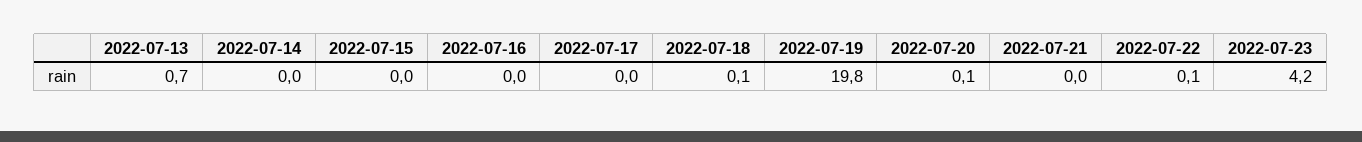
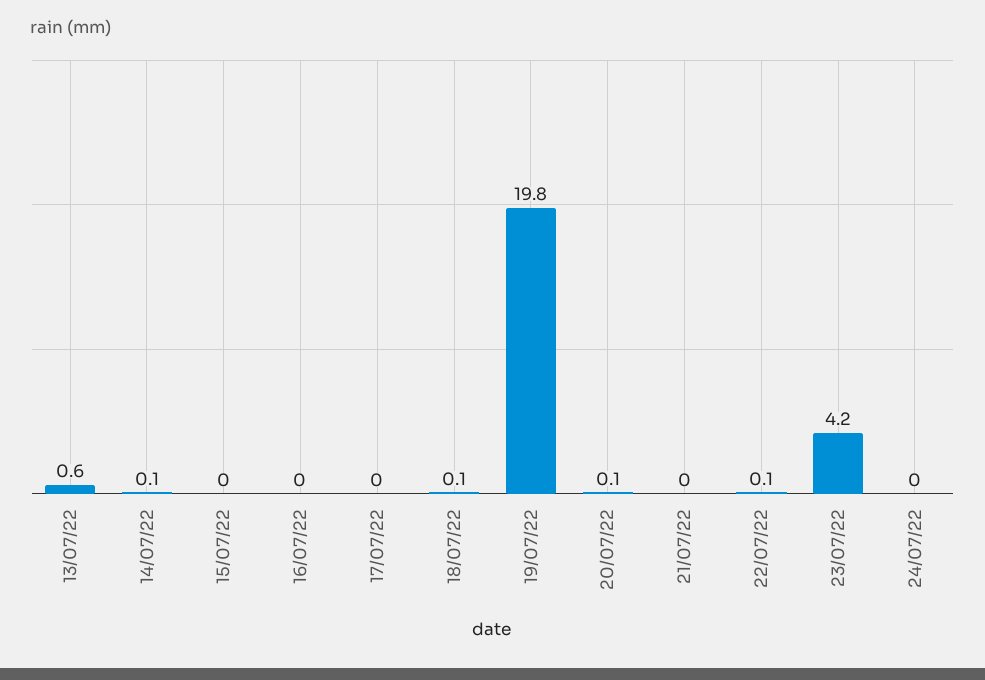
2022-07-13: 0.7 -> 0.6
2022-07-14: 0 -> 0.1
24/07/22: none -> 0

